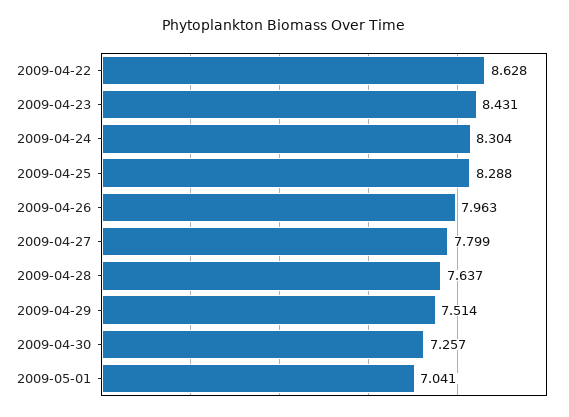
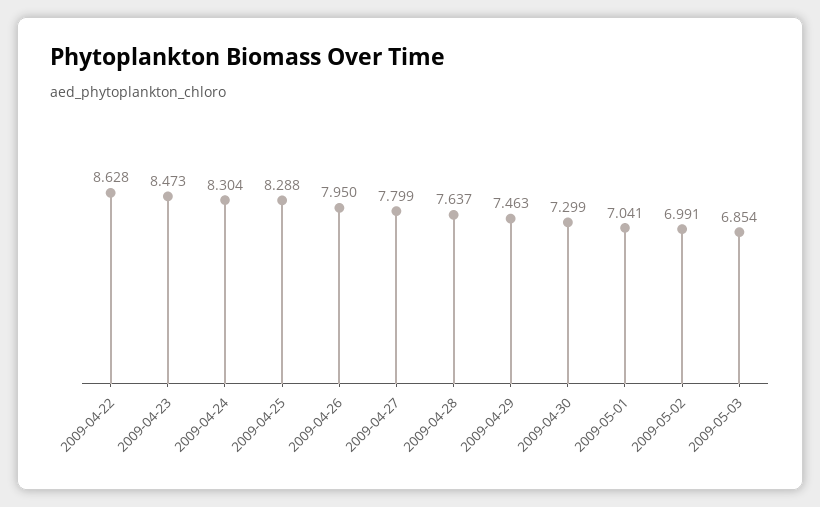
2009-04-23: 8.431 -> 8.473
2009-04-26: 7.963 -> 7.95
2009-04-29: 7.514 -> 7.463
2009-04-30: 7.257 -> 7.299
2009-05-02: none -> 6.991
2009-05-03: none -> 6.854

